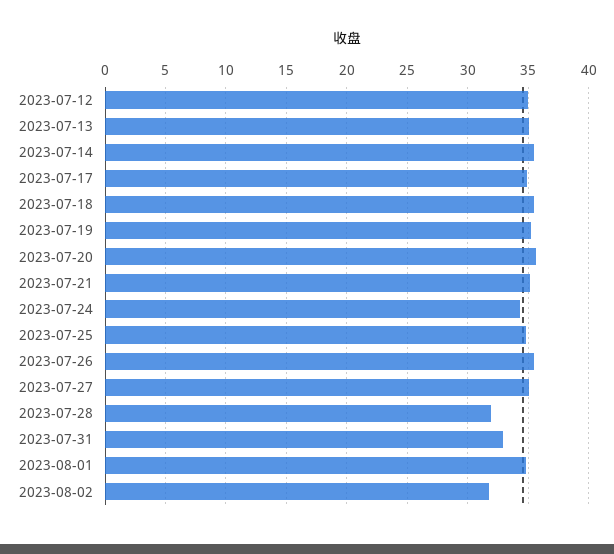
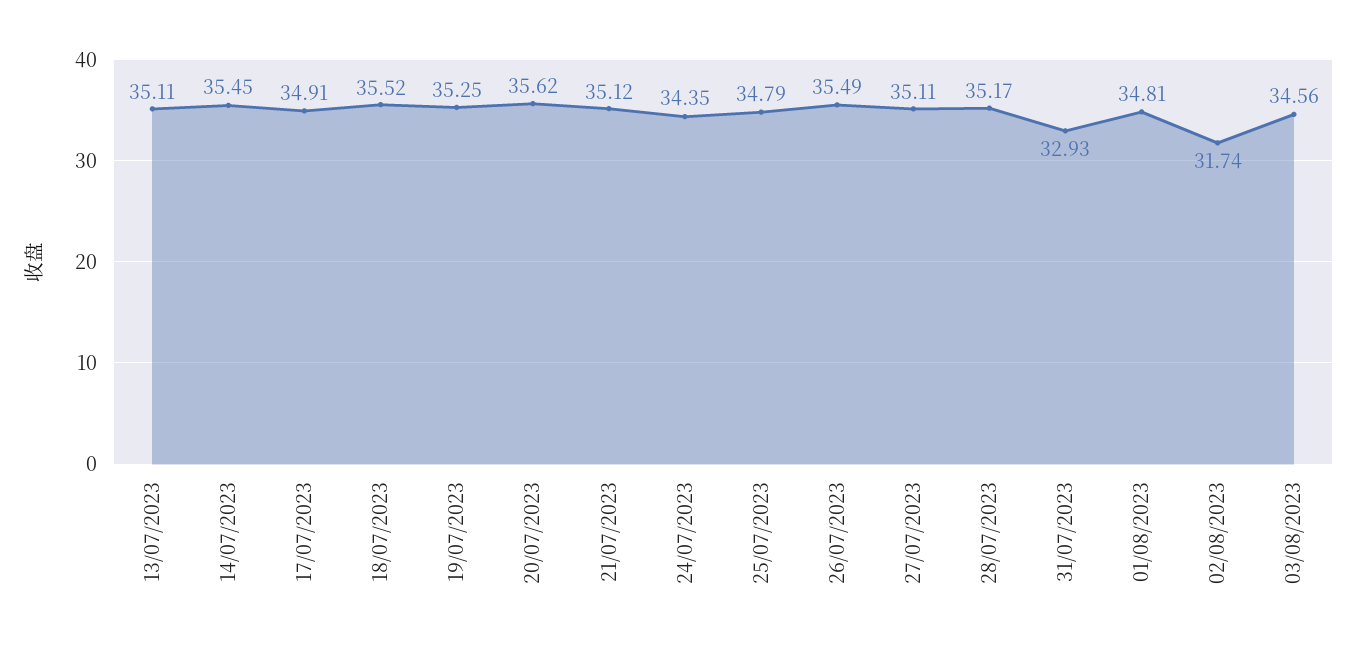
2023-07-12: 35 -> none
2023-07-28: 32 -> 35.17
03/08/2023: none -> 34.56

